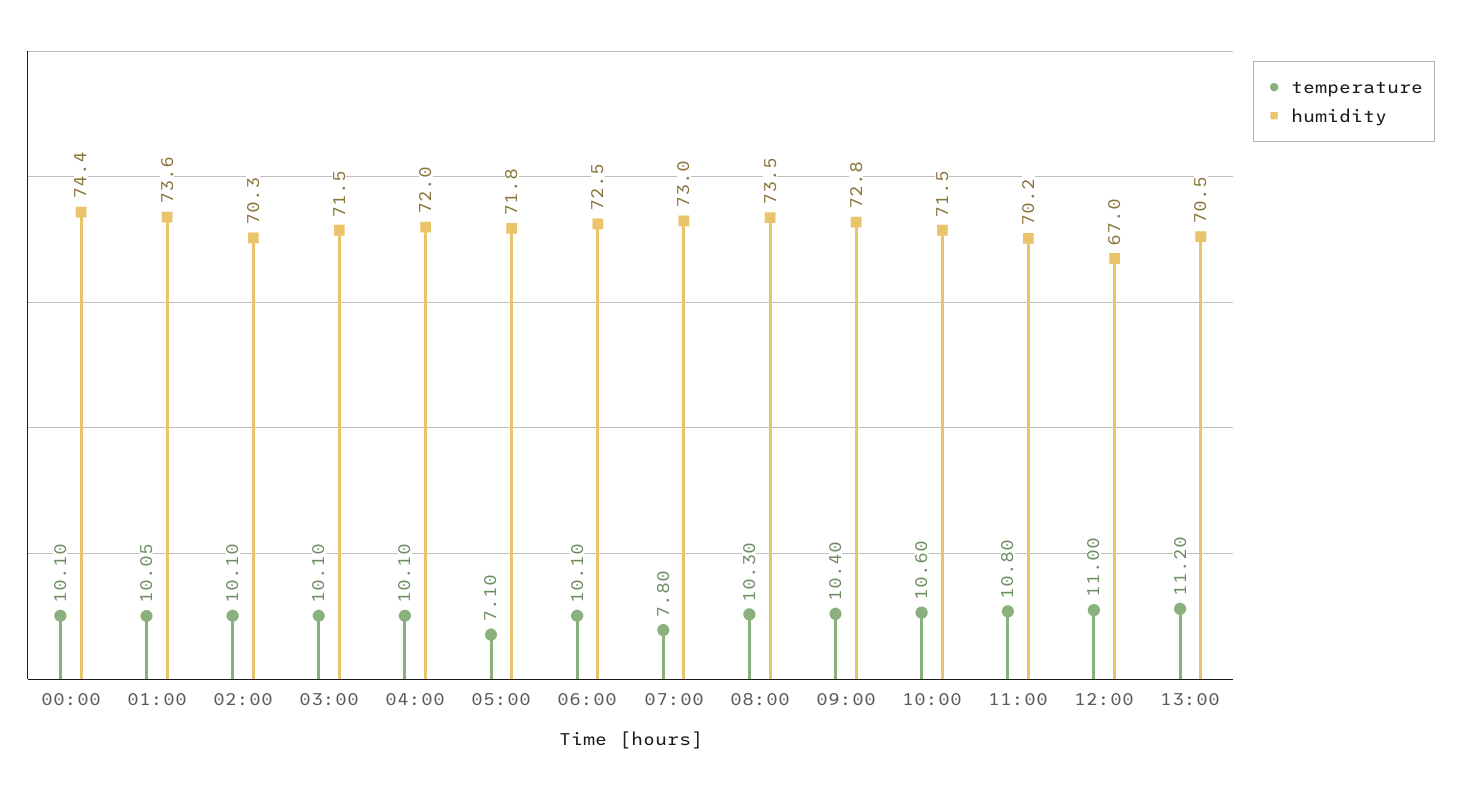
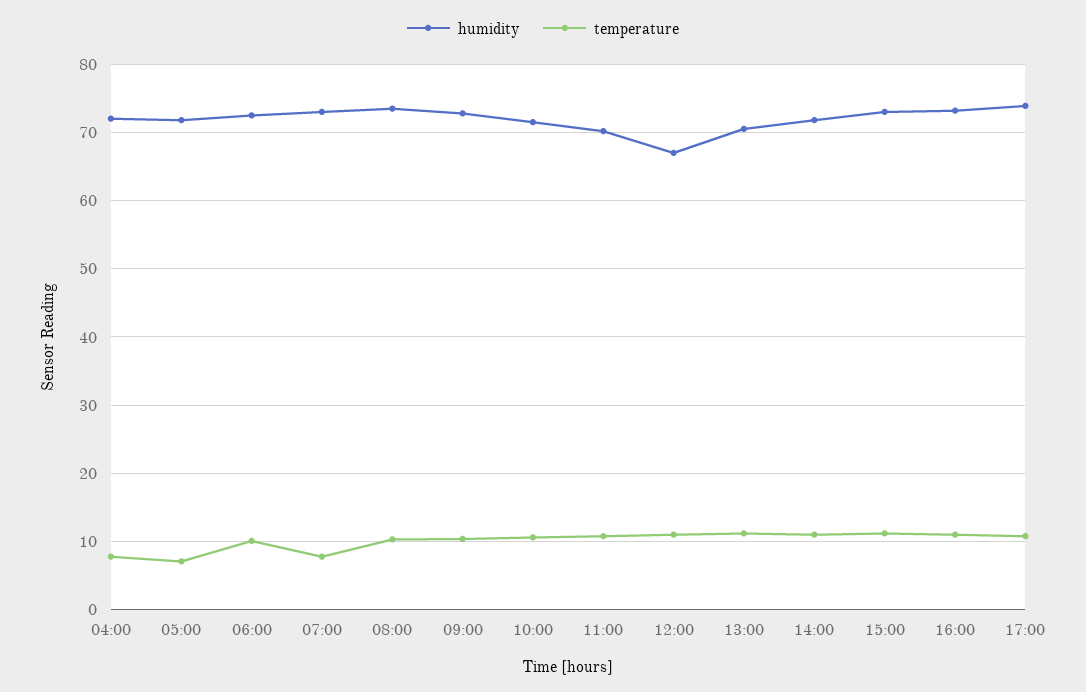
temperature, 00:00: 10.1 -> none
humidity, 00:00: 74.4 -> none
temperature, 01:00: 10.05 -> none
humidity, 01:00: 73.6 -> none
temperature, 02:00: 10.1 -> none
humidity, 02:00: 70.3 -> none
temperature, 03:00: 10.1 -> none
humidity, 03:00: 71.5 -> none
temperature, 04:00: 10.1 -> 8
humidity, 14:00: none -> 72
temperature, 14:00: none -> 11
humidity, 15:00: none -> 73
temperature, 15:00: none -> 11
humidity, 16:00: none -> 73
temperature, 16:00: none -> 11
humidity, 17:00: none -> 74
temperature, 17:00: none -> 11

